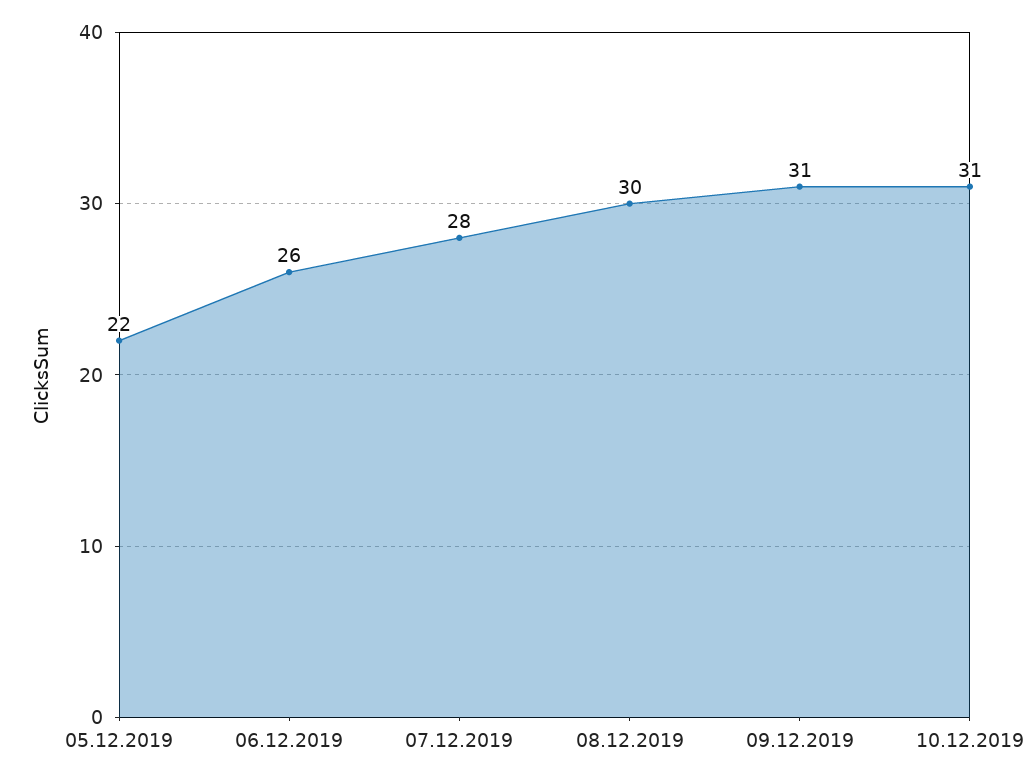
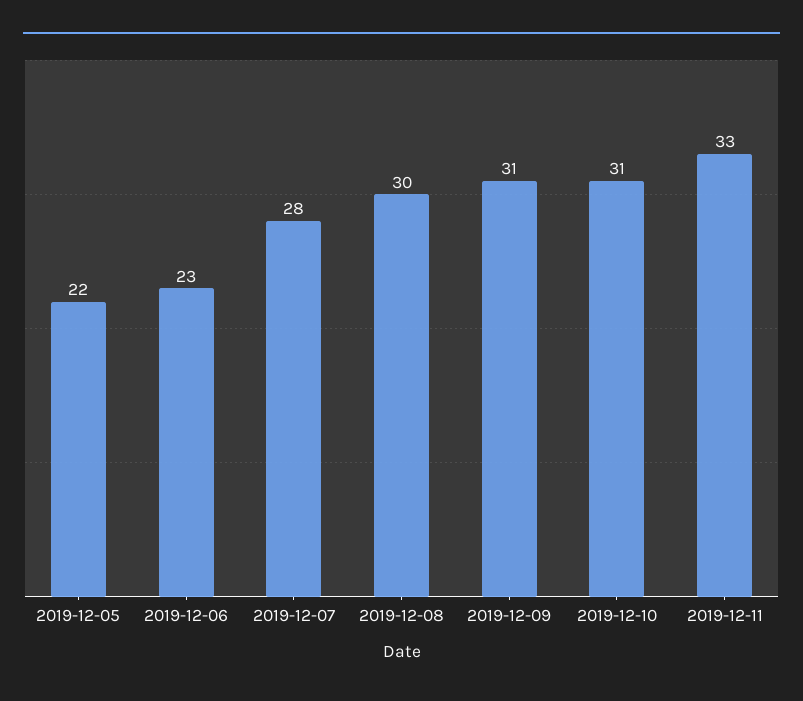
06.12.2019: 26 -> 23
2019-12-11: none -> 33

